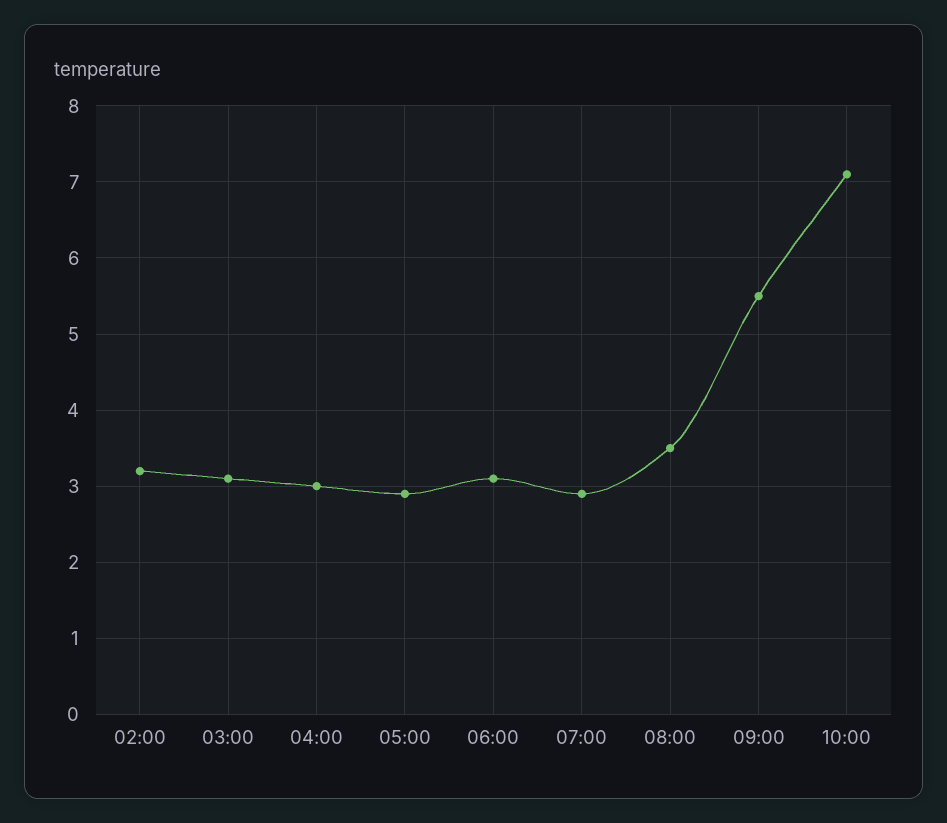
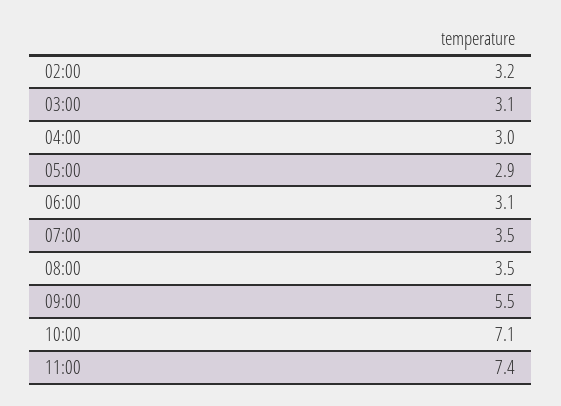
07:00: 2.9 -> 3.5
11:00: none -> 7.4

